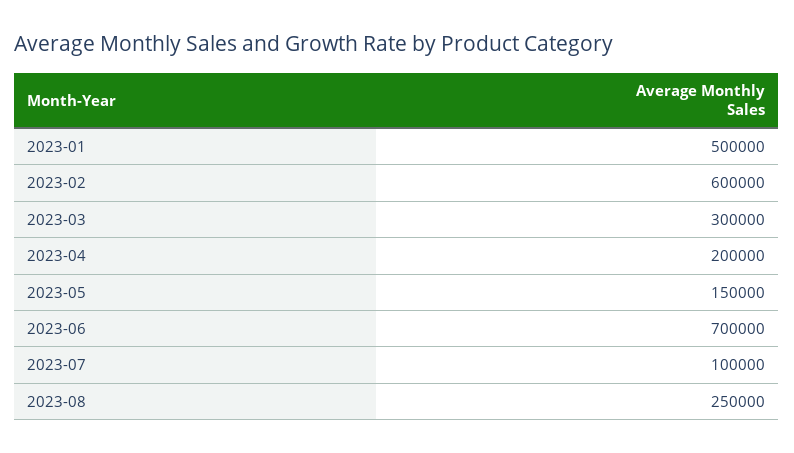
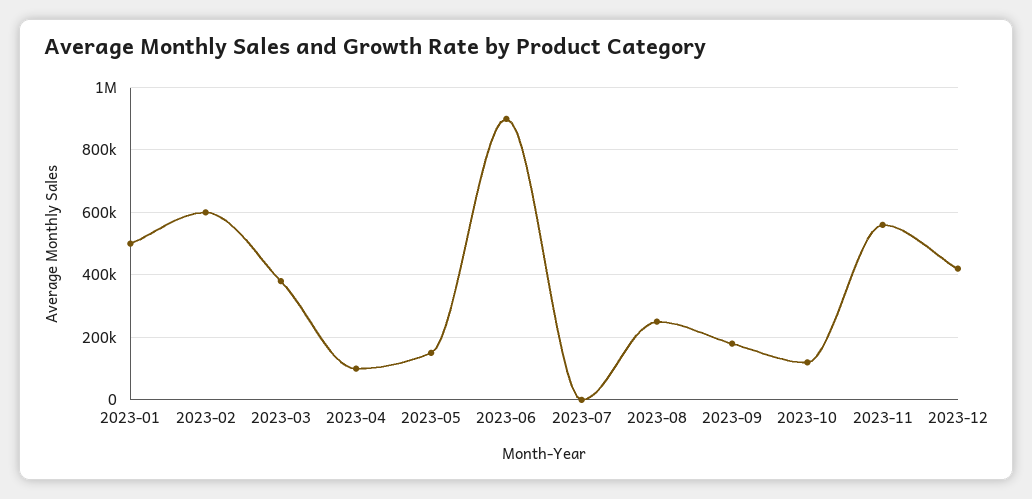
2023-03: 300000 -> 380000
2023-04: 200000 -> 100000
2023-06: 700000 -> 900000
2023-07: 100000 -> 0
2023-09: none -> 180000
2023-10: none -> 120000
2023-11: none -> 560000
2023-12: none -> 420000

